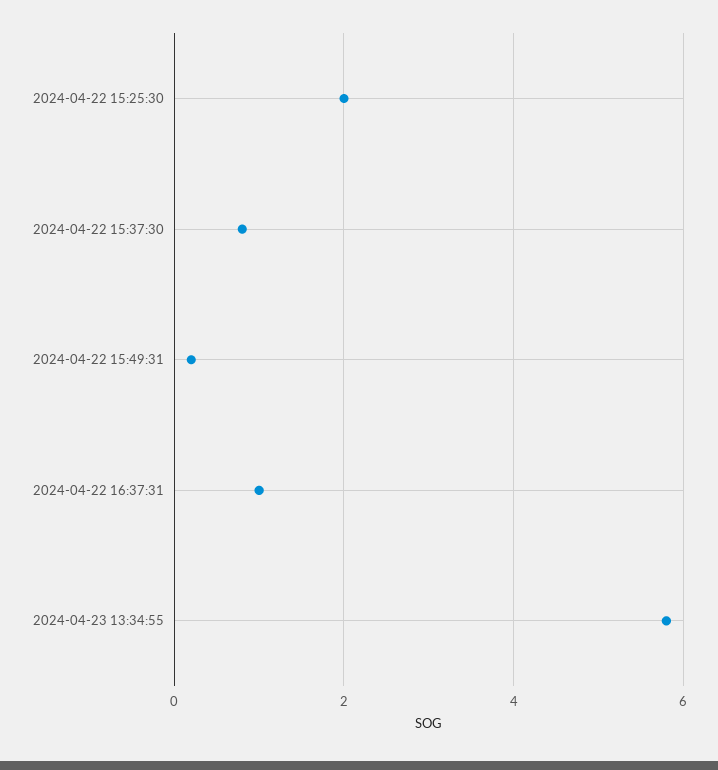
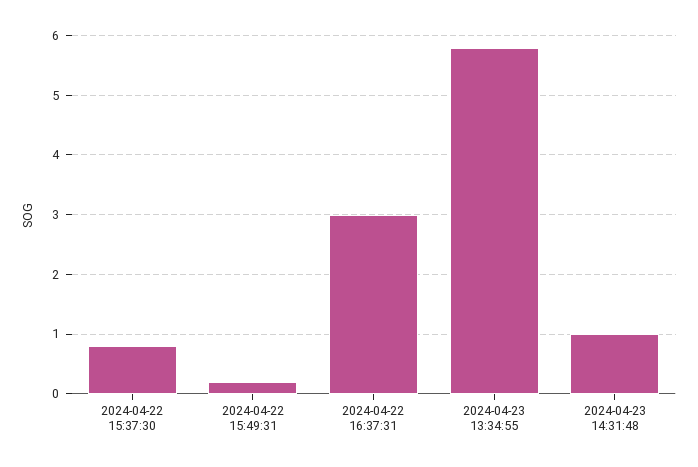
2024-04-22 15:25:30: 2 -> none
2024-04-22 16:37:31: 1 -> 3
2024-04-23 14:31:48: none -> 1

